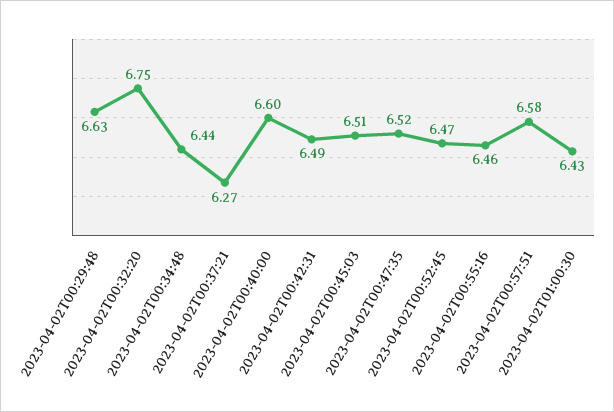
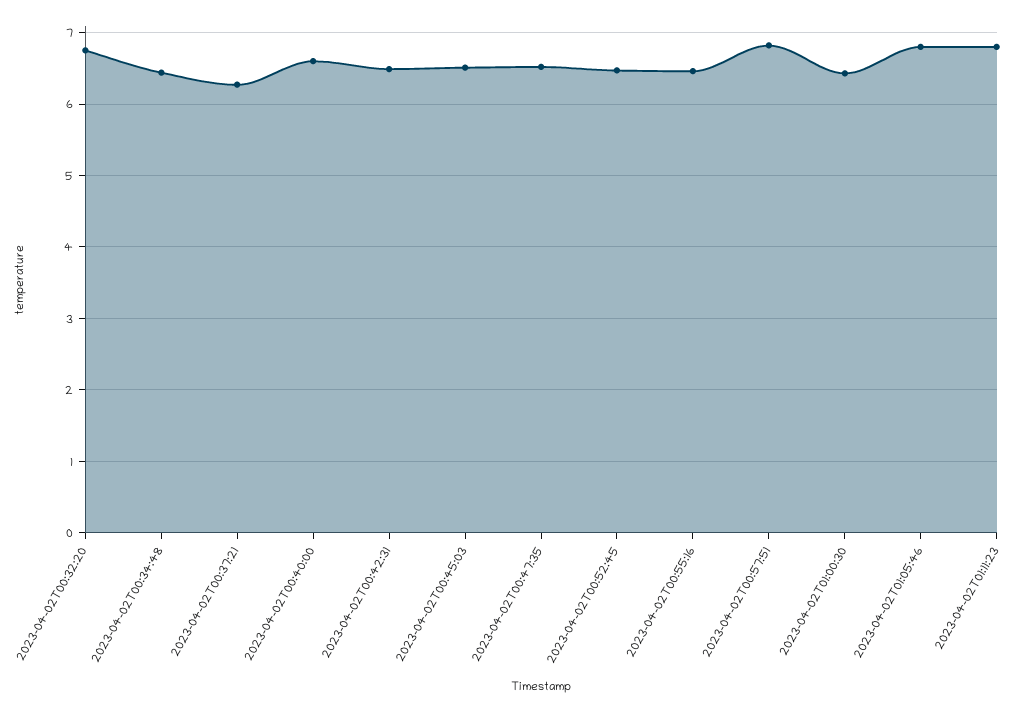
2023-04-02T00:29:48: 6.63 -> none
2023-04-02T00:57:51: 6.58 -> 6.8
2023-04-02T01:05:46: none -> 6.8
2023-04-02T01:11:23: none -> 6.8

